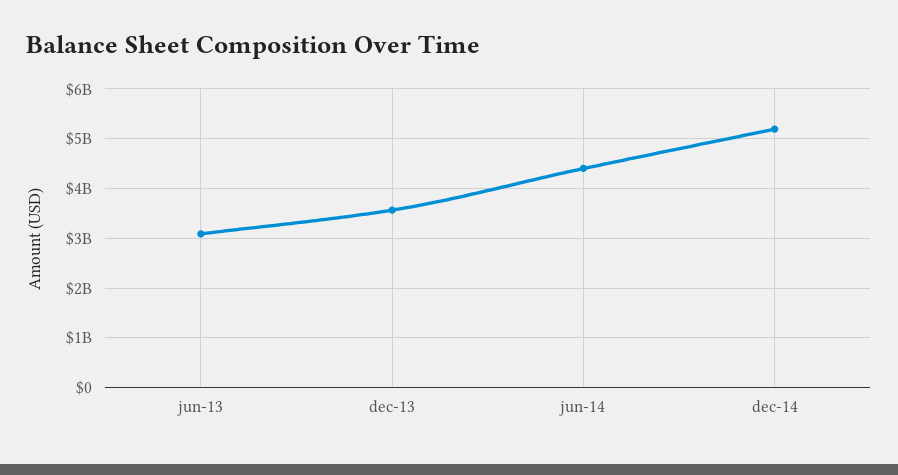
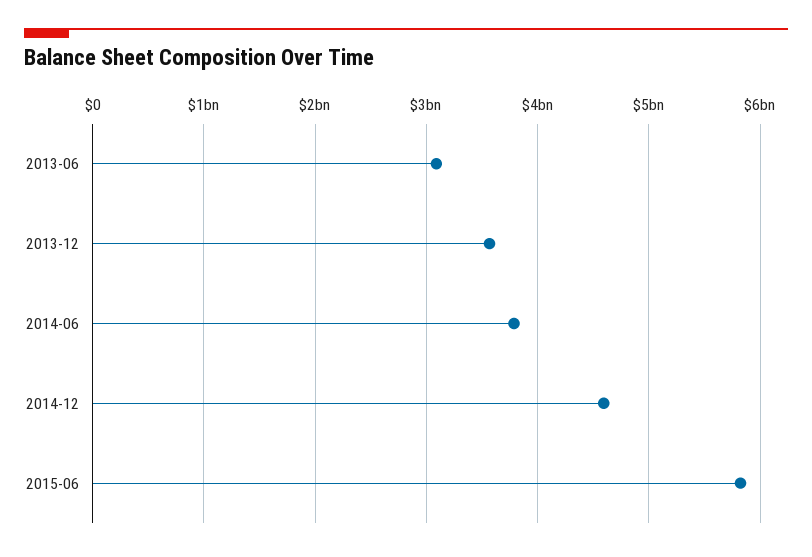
jun-14: 4400000000 -> 3800000000
dec-14: 5200000000 -> 4600000000
2015-06: none -> 5800000000

